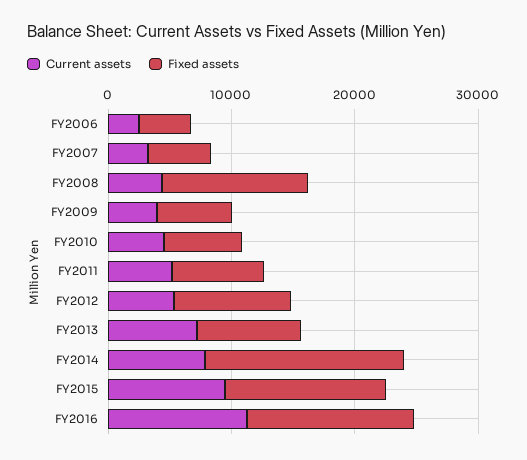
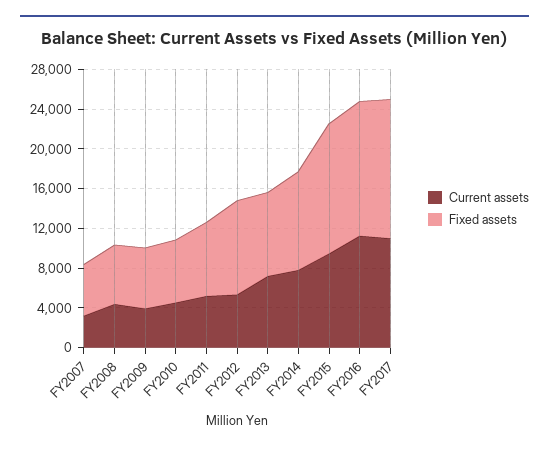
Current assets, FY2006: 2000 -> none
Fixed assets, FY2006: 4000 -> none
Fixed assets, FY2008: 12000 -> 6000
Fixed assets, FY2014: 16000 -> 10000
Current assets, FY2017: none -> 11000
Fixed assets, FY2017: none -> 14000

